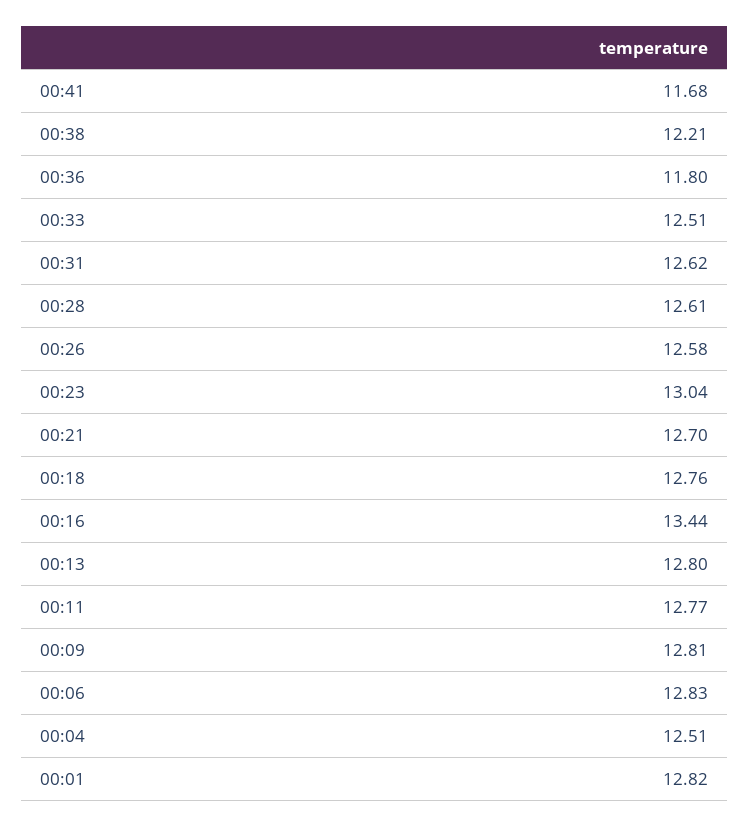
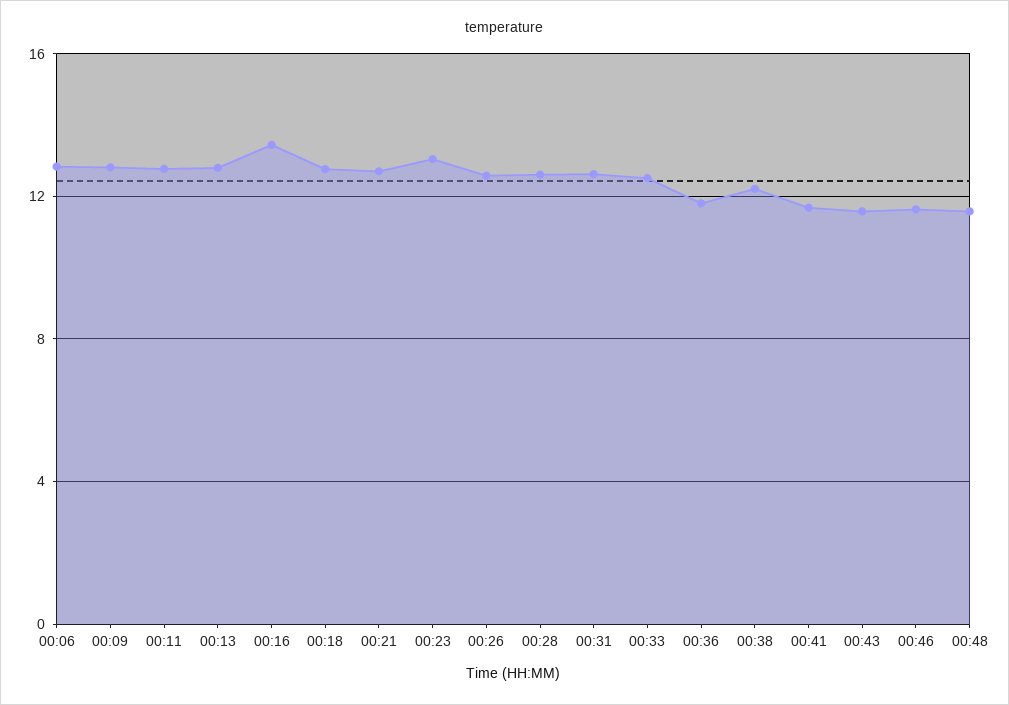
00:04: 12.51 -> none
00:01: 12.82 -> none
00:43: none -> 11.5
00:46: none -> 11.5
00:48: none -> 11.5

